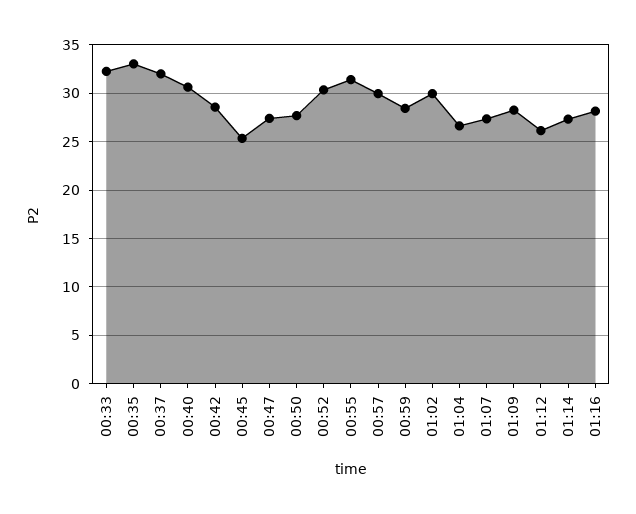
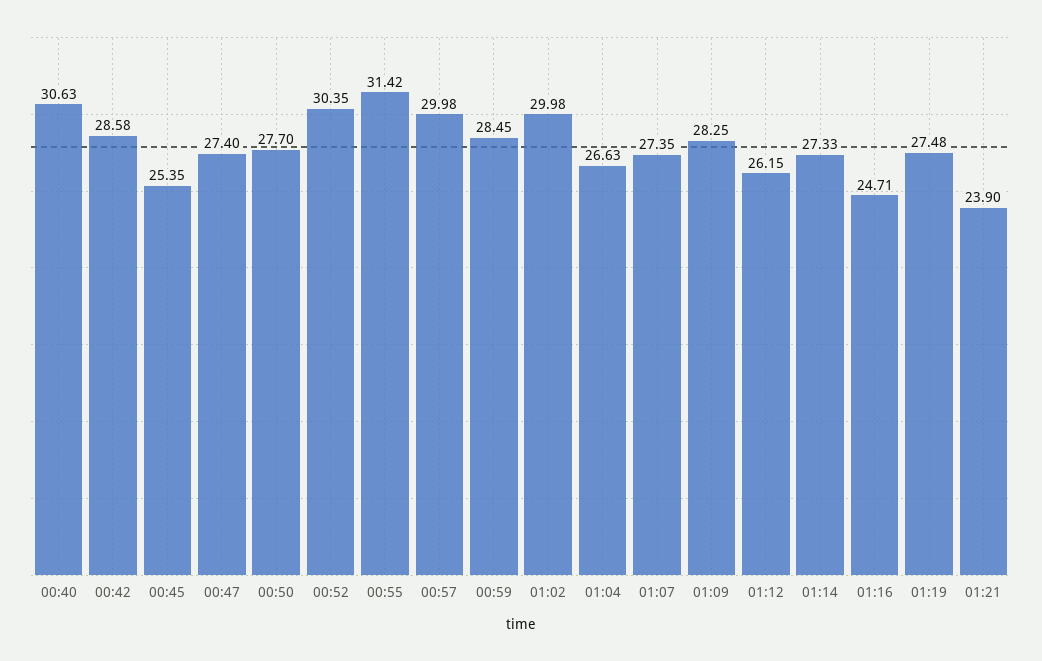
00:33: 32 -> none
00:35: 33 -> none
00:37: 32 -> none
01:16: 28 -> 24.71
01:19: none -> 27.48
01:21: none -> 23.9

